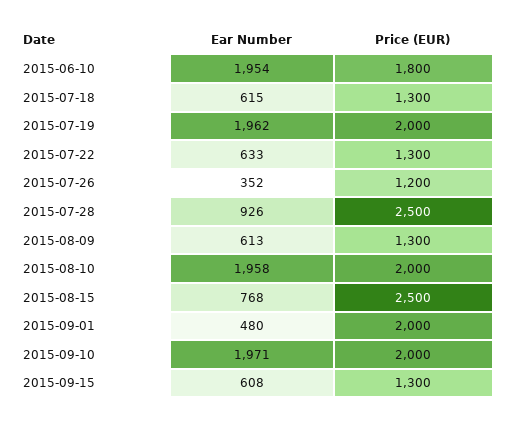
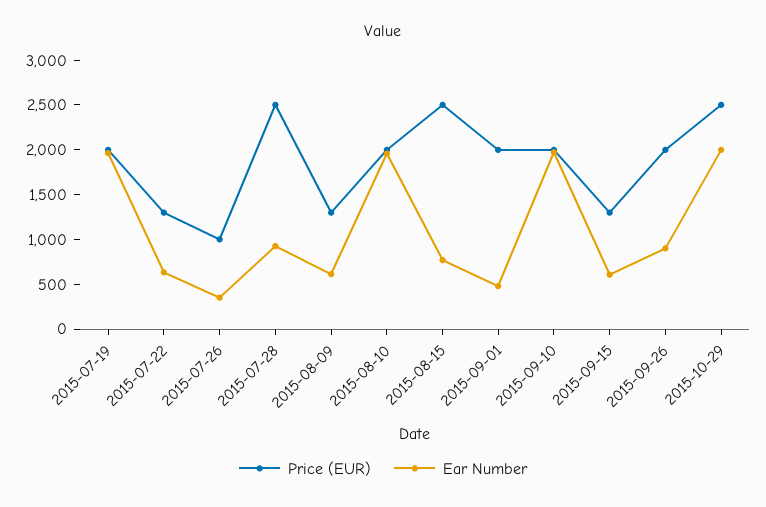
Ear Number, 2015-06-10: 1954 -> none
Price (EUR), 2015-06-10: 1800 -> none
Ear Number, 2015-07-18: 615 -> none
Price (EUR), 2015-07-18: 1300 -> none
Price (EUR), 2015-07-26: 1200 -> 1000
Price (EUR), 2015-09-26: none -> 2000
Ear Number, 2015-09-26: none -> 900
Price (EUR), 2015-10-29: none -> 2500
Ear Number, 2015-10-29: none -> 2000

